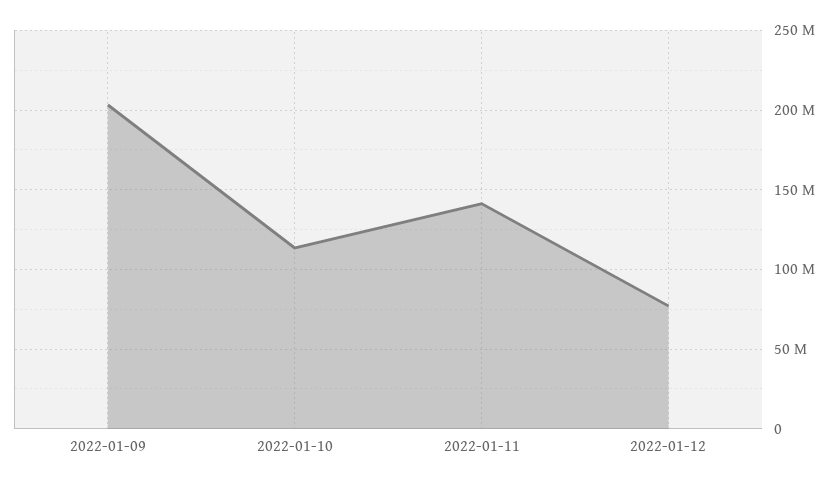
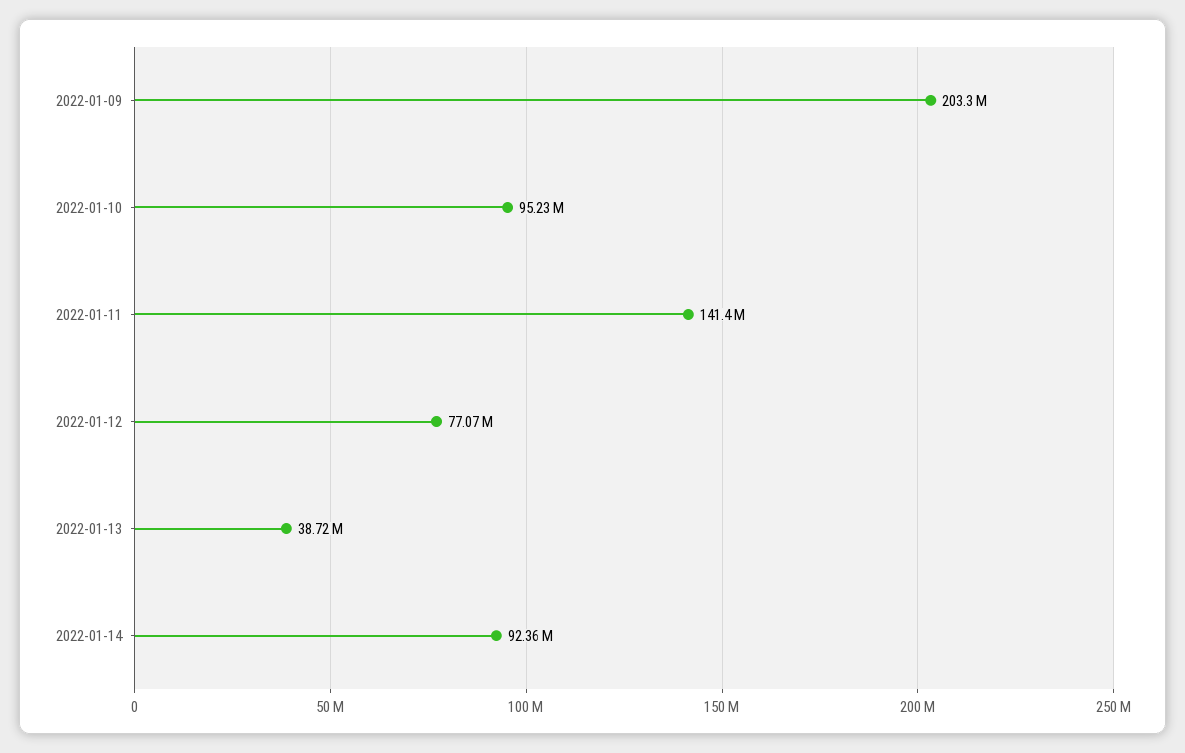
2022-01-10: 115000000 -> 95230000
2022-01-13: none -> 38720000
2022-01-14: none -> 92360000

